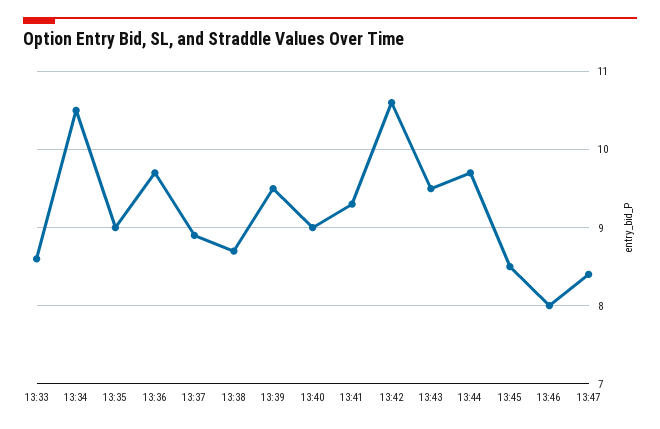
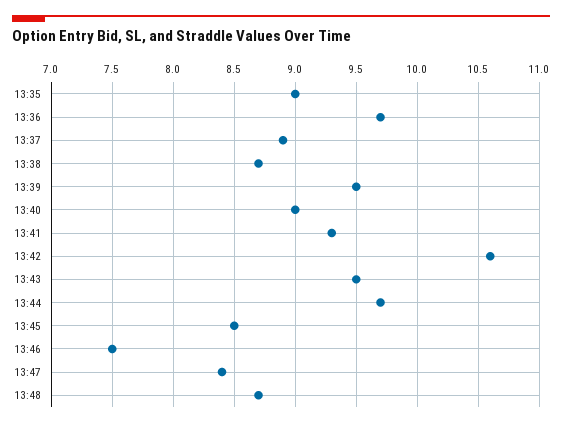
13:33: 8.6 -> none
13:34: 10.5 -> none
13:46: 8 -> 7.5
13:48: none -> 8.7

